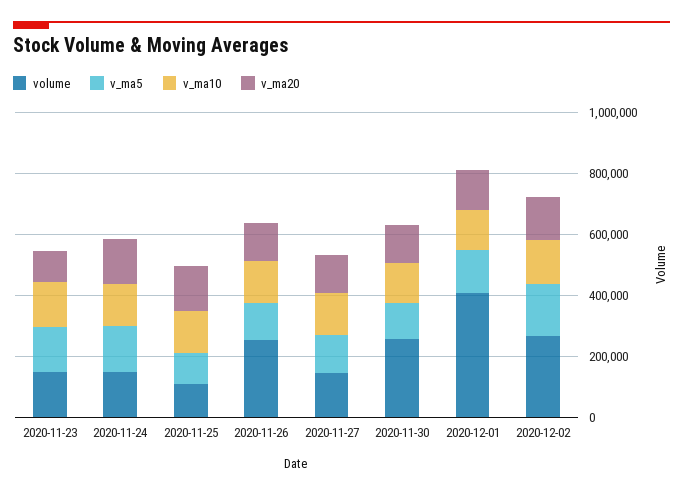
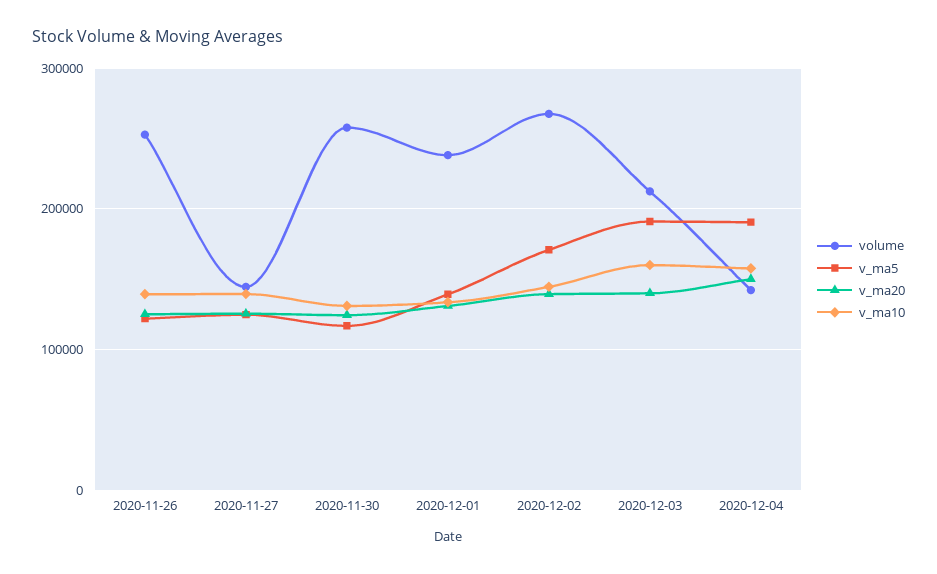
volume, 2020-11-23: 150000 -> none
v_ma5, 2020-11-23: 150000 -> none
v_ma10, 2020-11-23: 150000 -> none
v_ma20, 2020-11-23: 100000 -> none
volume, 2020-11-24: 150000 -> none
v_ma5, 2020-11-24: 150000 -> none
v_ma10, 2020-11-24: 150000 -> none
v_ma20, 2020-11-24: 150000 -> none
volume, 2020-11-25: 100000 -> none
v_ma5, 2020-11-25: 100000 -> none
v_ma10, 2020-11-25: 150000 -> none
v_ma20, 2020-11-25: 150000 -> none
volume, 2020-12-01: 400000 -> 240000
volume, 2020-12-03: none -> 210000
v_ma5, 2020-12-03: none -> 190000
v_ma20, 2020-12-03: none -> 140000
v_ma10, 2020-12-03: none -> 160000
volume, 2020-12-04: none -> 140000
v_ma5, 2020-12-04: none -> 190000
v_ma20, 2020-12-04: none -> 150000
v_ma10, 2020-12-04: none -> 160000

